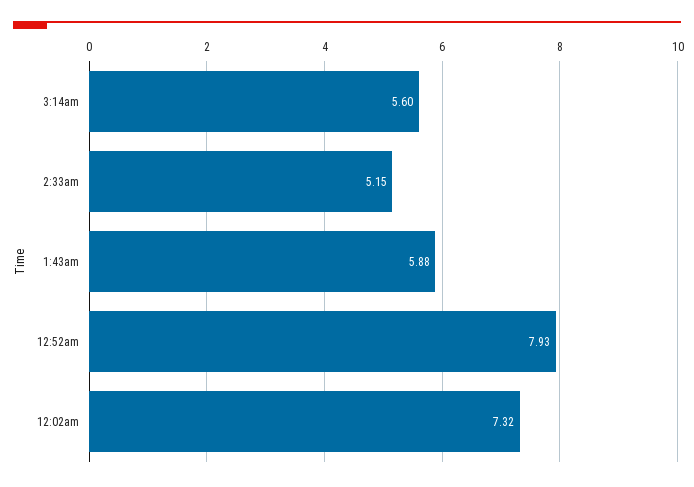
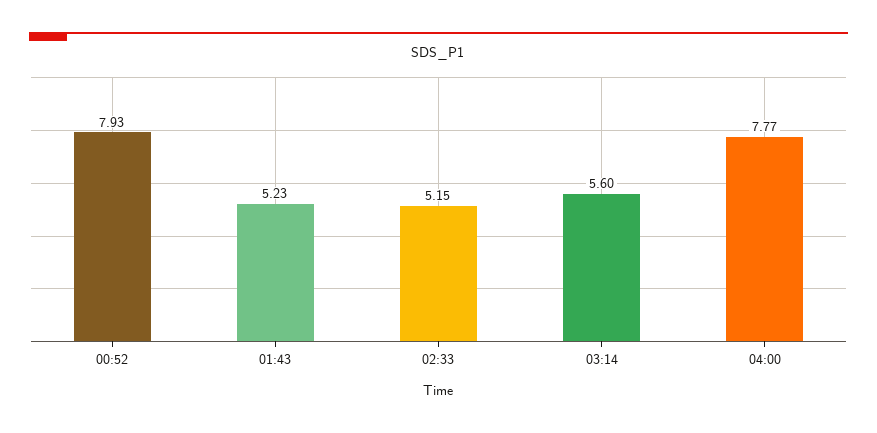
1:43am: 5.88 -> 5.23
12:02am: 7.32 -> none
04:00: none -> 7.77

